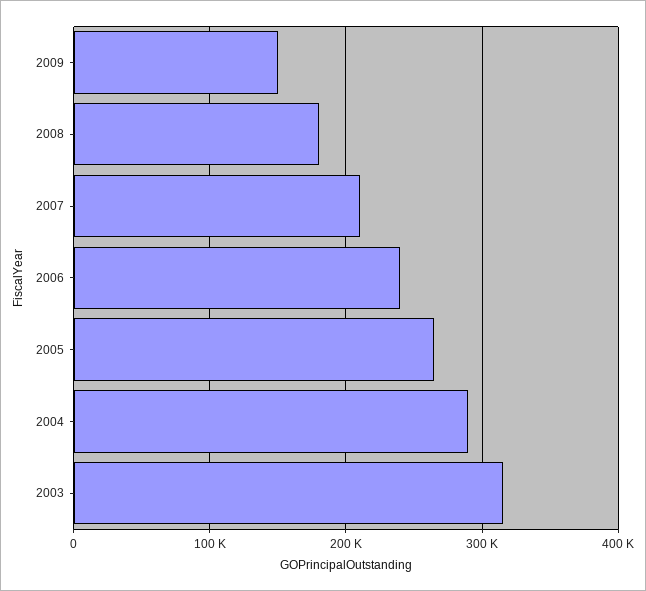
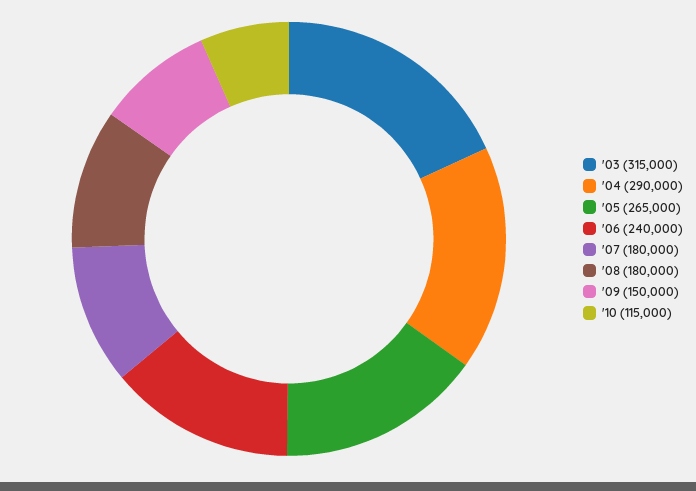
2007: 210000 -> 180000
'10: none -> 115000

